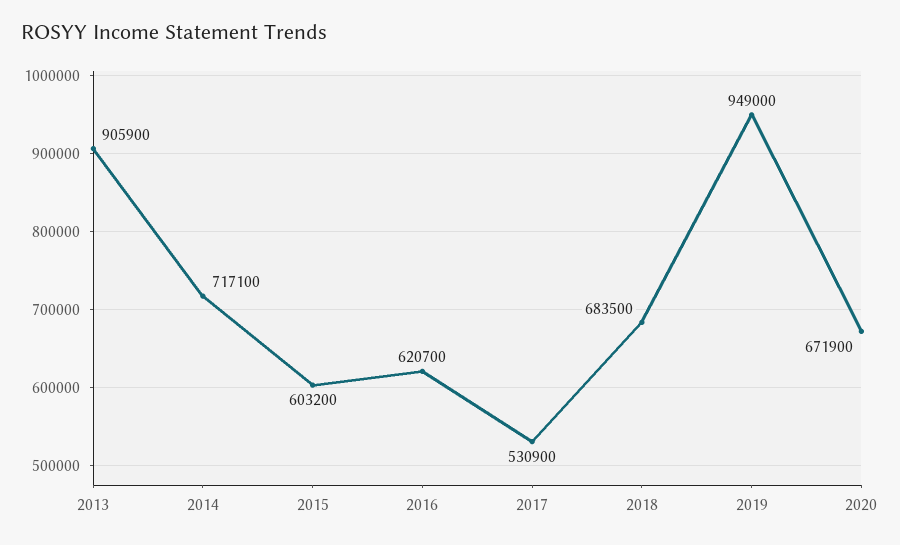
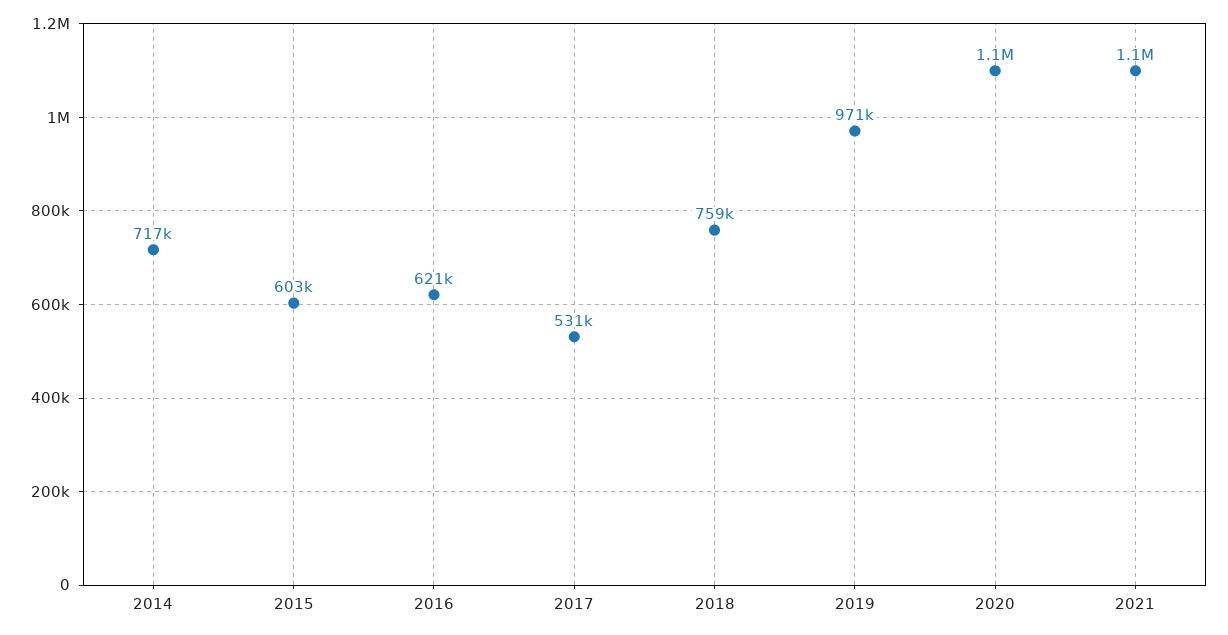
2013: 905900 -> none
2018: 683500 -> 759000
2019: 949000 -> 971000
2020: 671900 -> 1100000
2021: none -> 1100000

